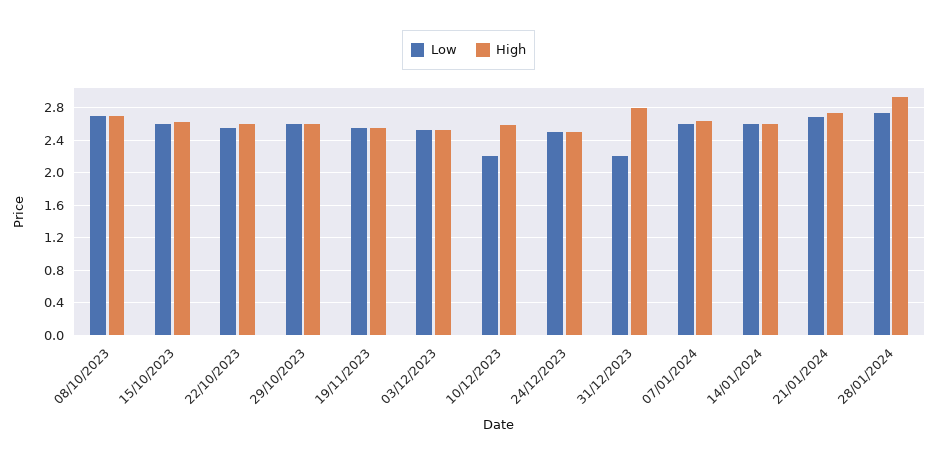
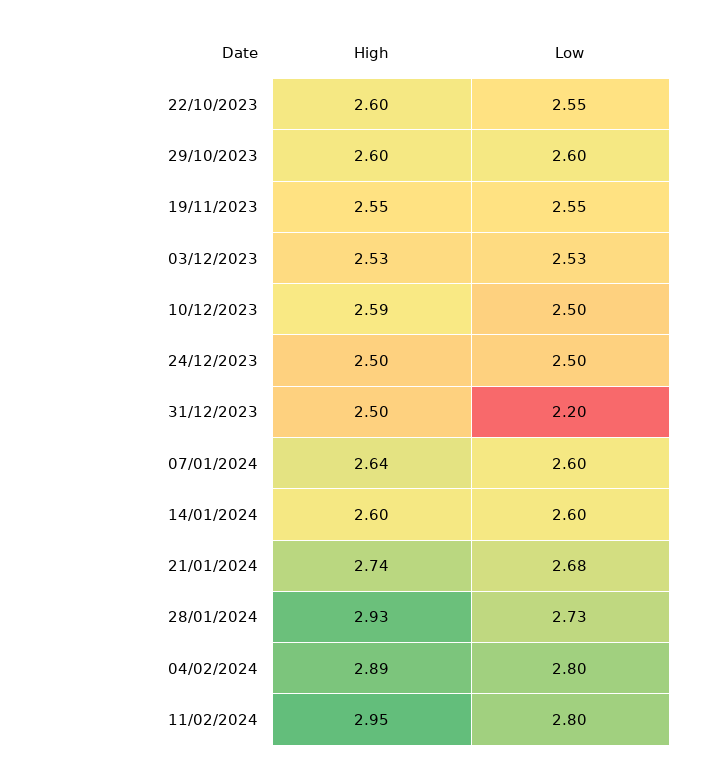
Low, 08/10/2023: 2.7 -> none
High, 08/10/2023: 2.7 -> none
Low, 15/10/2023: 2.6 -> none
High, 15/10/2023: 2.6 -> none
Low, 10/12/2023: 2.2 -> 2.5
High, 31/12/2023: 2.8 -> 2.5
High, 04/02/2024: none -> 2.89
Low, 04/02/2024: none -> 2.8
High, 11/02/2024: none -> 2.95
Low, 11/02/2024: none -> 2.8

